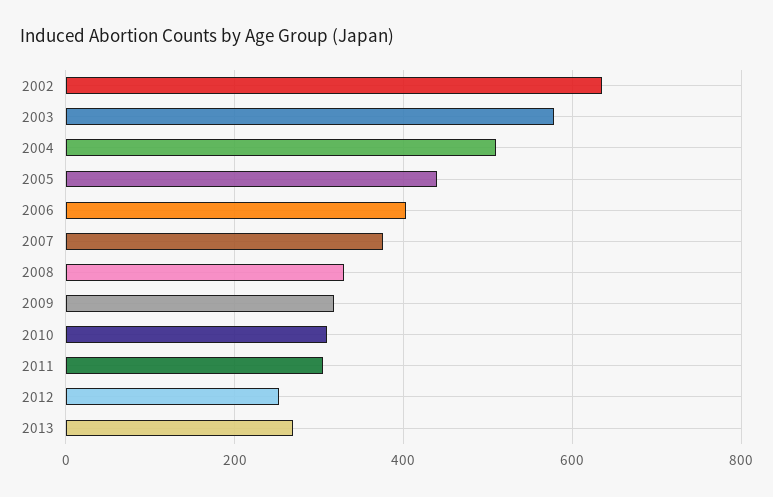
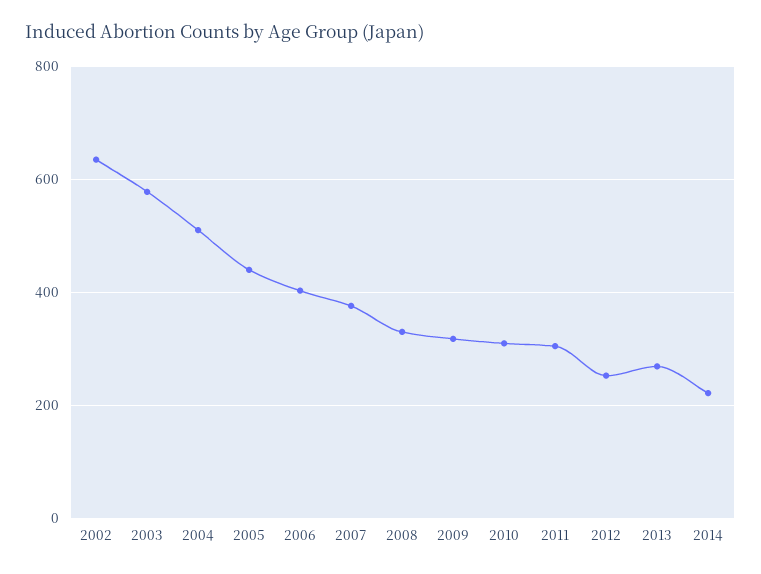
2014: none -> 220

